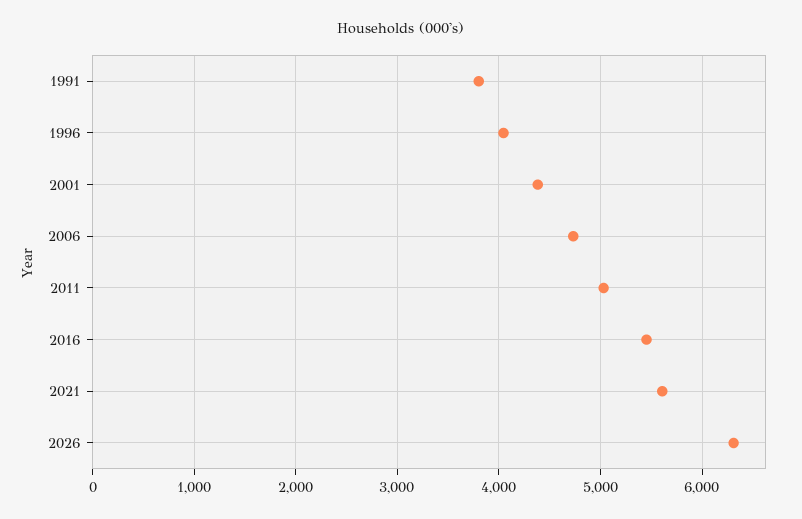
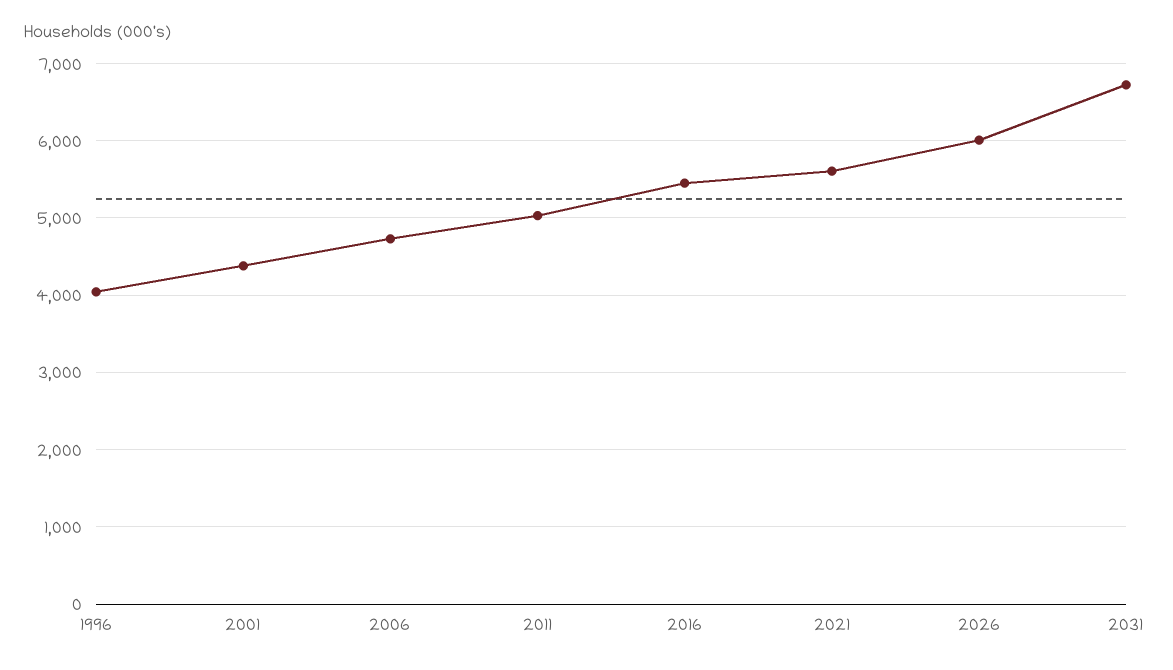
1991: 3800 -> none
2026: 6300 -> 6000
2031: none -> 6700

